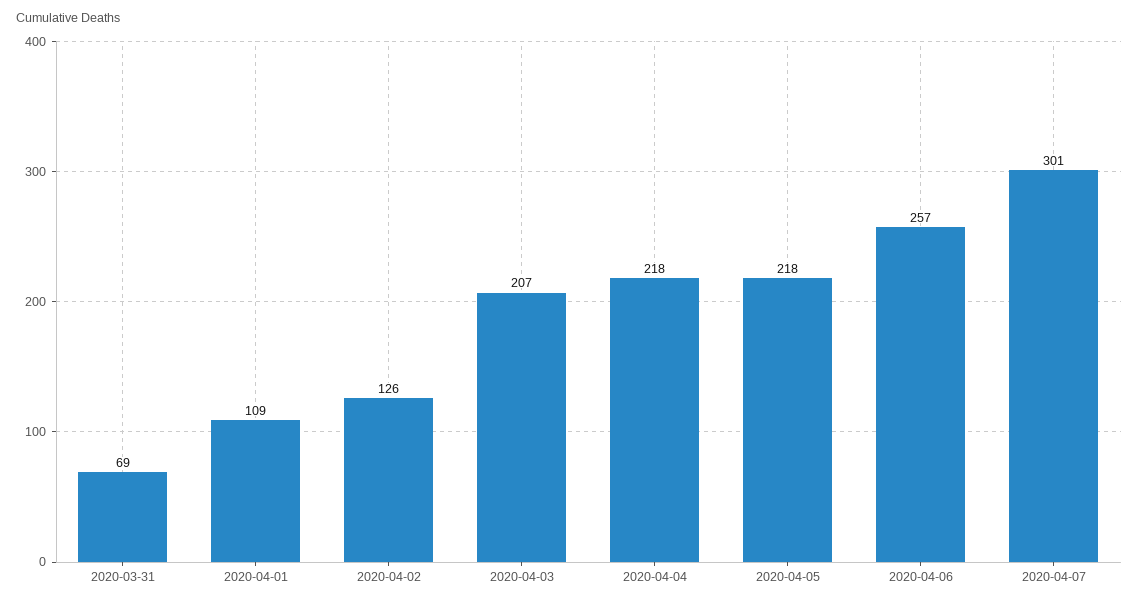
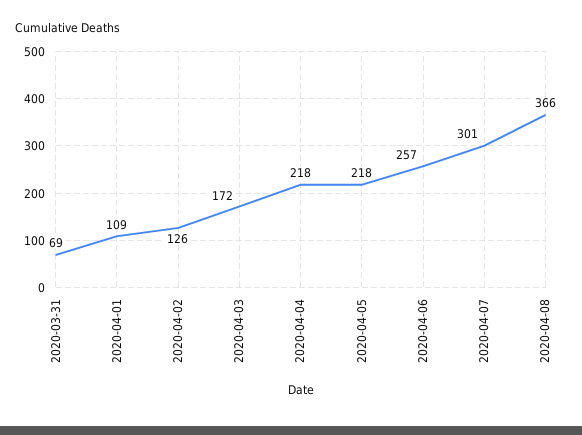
2020-04-03: 207 -> 172
2020-04-08: none -> 366

